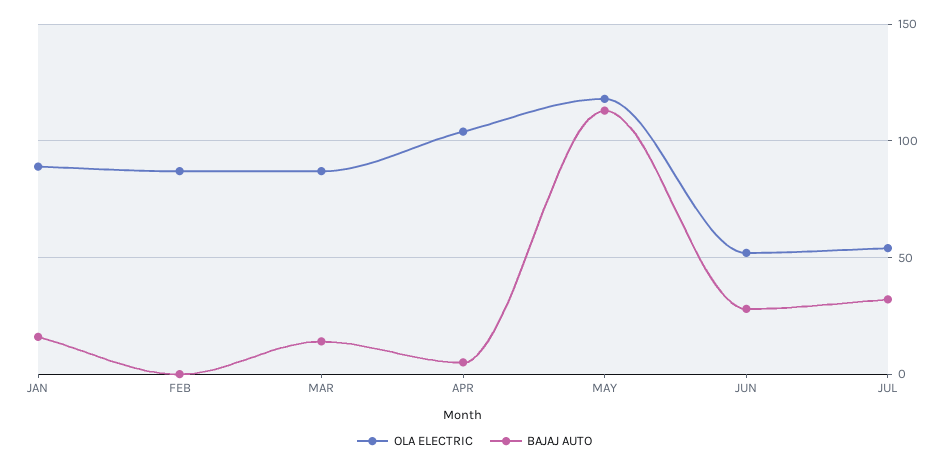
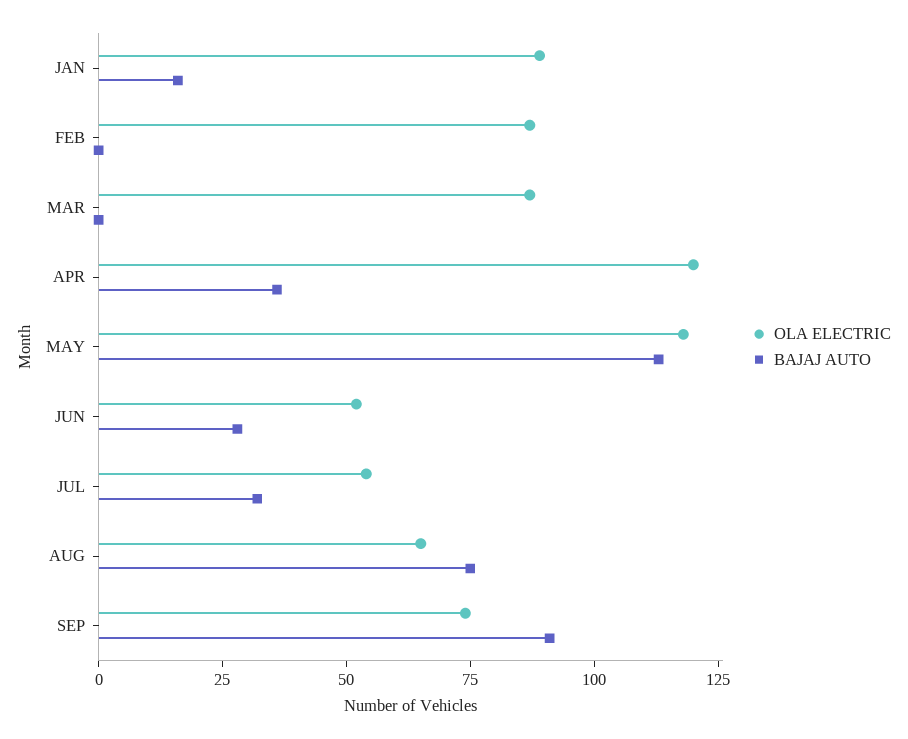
BAJAJ AUTO, MAR: 15 -> 0
OLA ELECTRIC, APR: 105 -> 120
BAJAJ AUTO, APR: 5 -> 35
OLA ELECTRIC, AUG: none -> 65
BAJAJ AUTO, AUG: none -> 75
OLA ELECTRIC, SEP: none -> 75
BAJAJ AUTO, SEP: none -> 90

